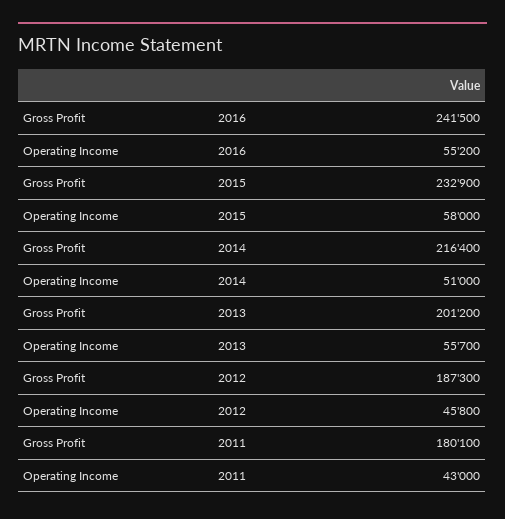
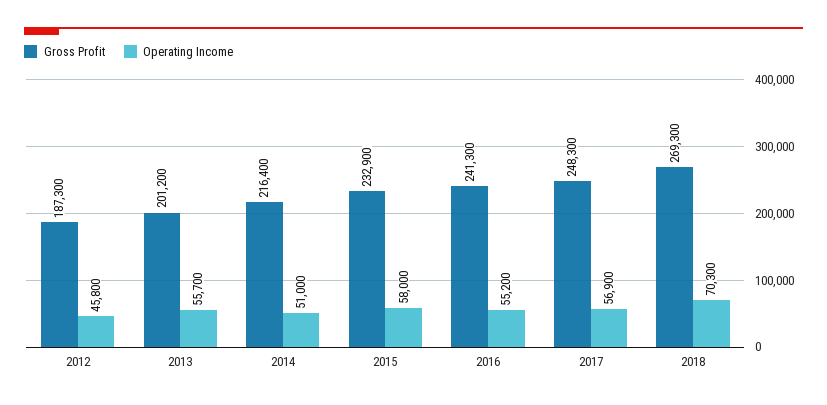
Gross Profit, 2016: 241500 -> 241300
Gross Profit, 2011: 180100 -> none
Operating Income, 2011: 43000 -> none
Gross Profit, 2017: none -> 248300
Operating Income, 2017: none -> 56900
Gross Profit, 2018: none -> 269300
Operating Income, 2018: none -> 70300

